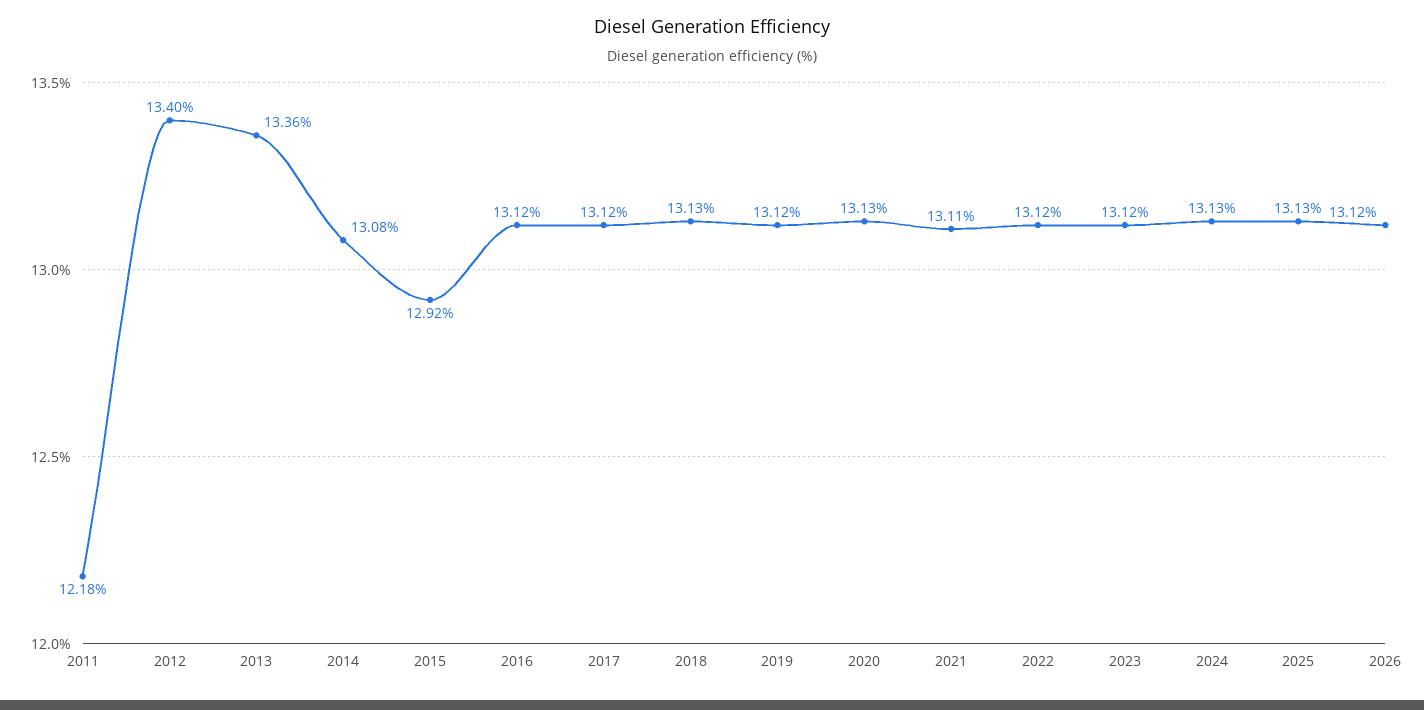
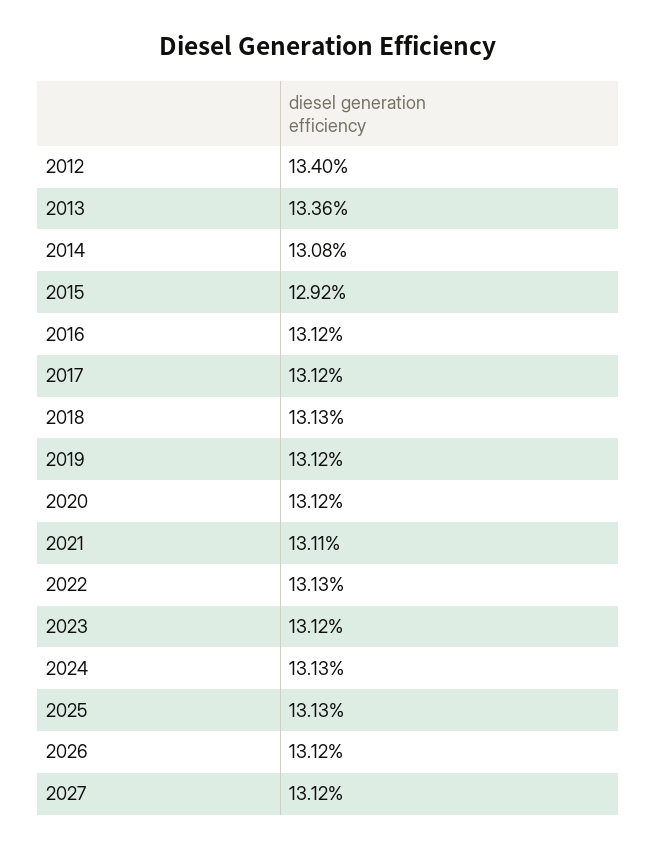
2011: 12.18 -> none
2020: 13.13 -> 13.12
2022: 13.12 -> 13.13
2027: none -> 13.12

